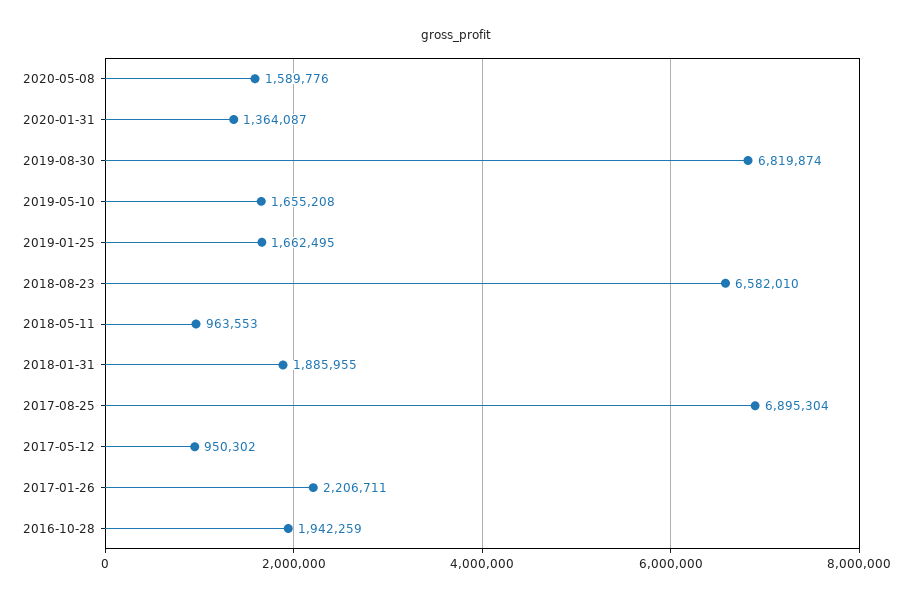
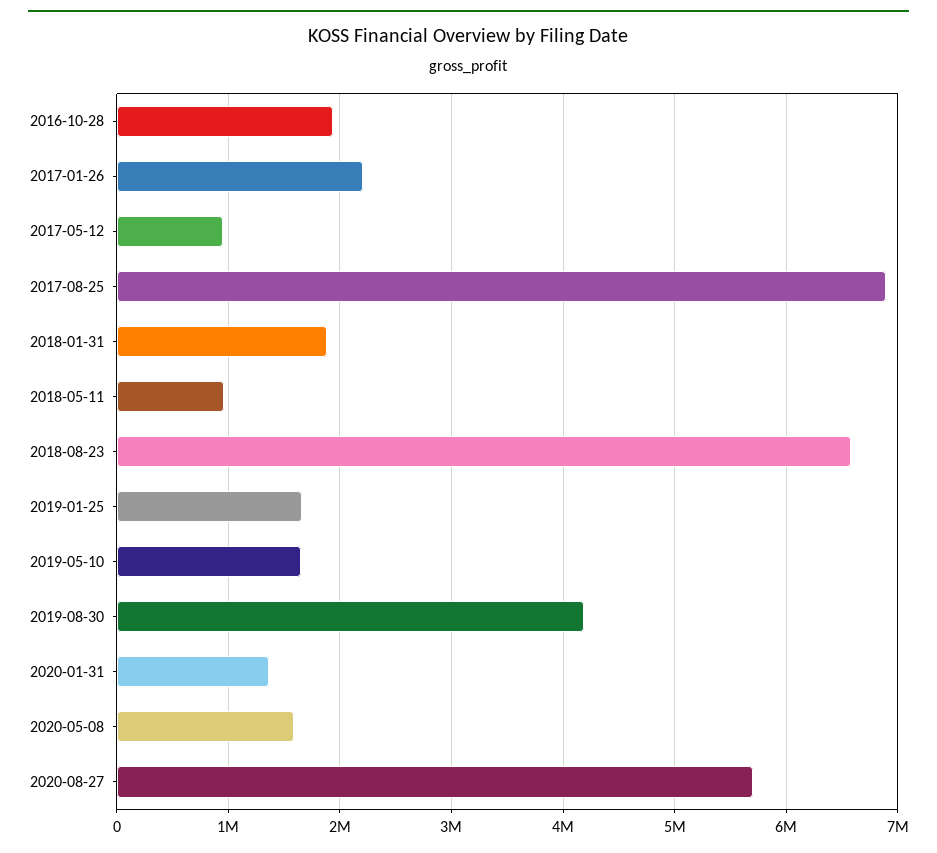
2019-08-30: 6819874 -> 4200000
2020-08-27: none -> 5700000

